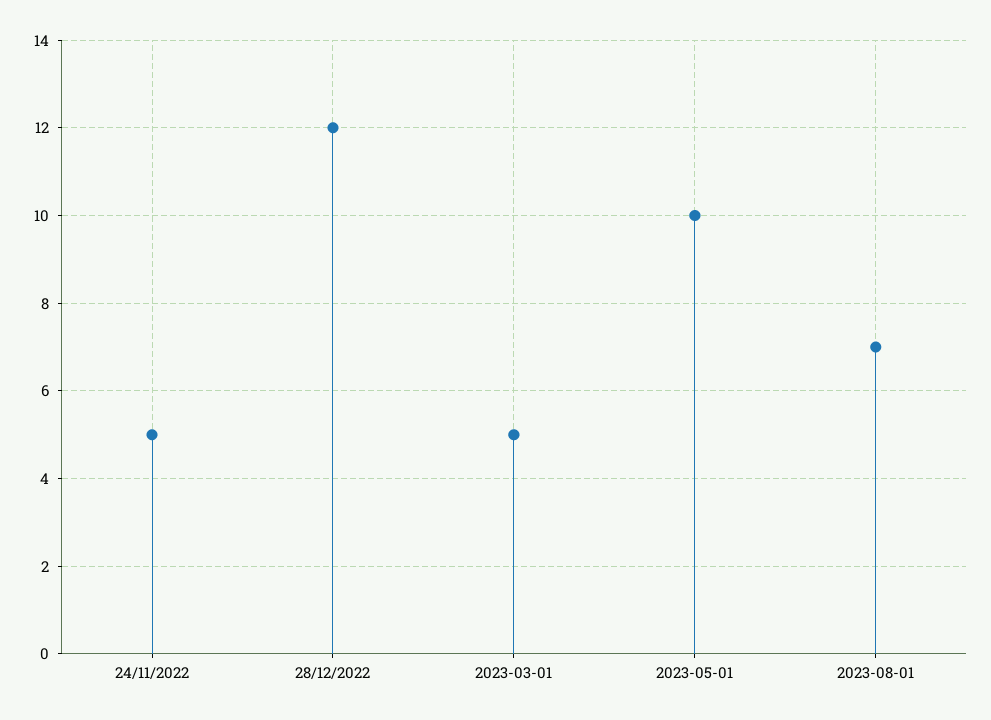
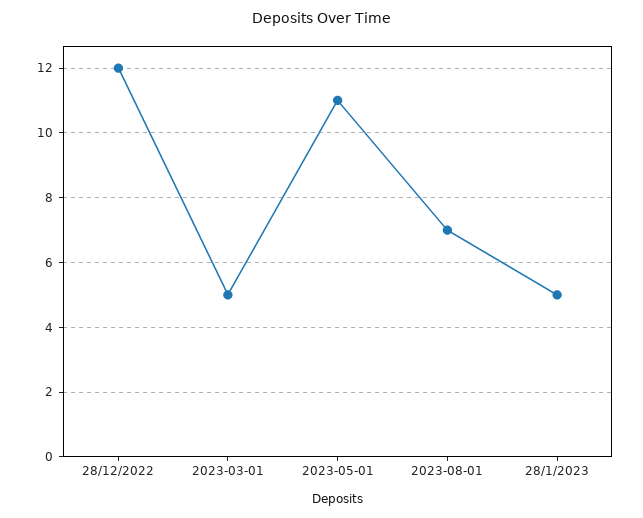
24/11/2022: 5 -> none
2023-05-01: 10 -> 11
28/1/2023: none -> 5

